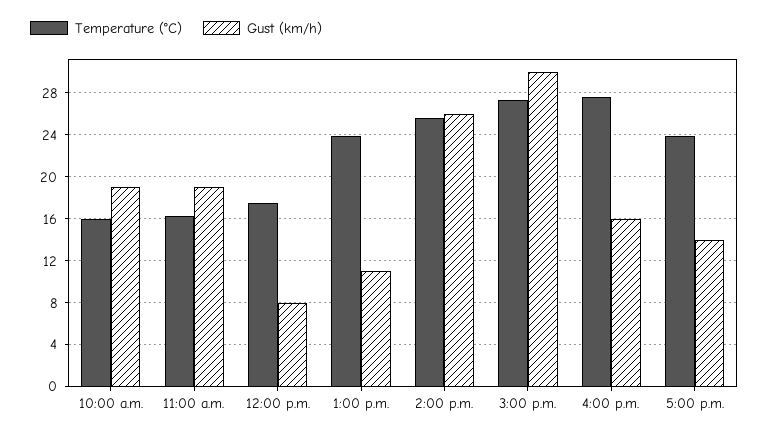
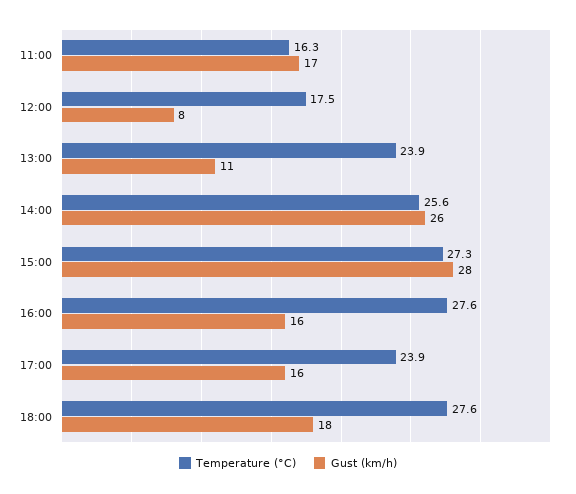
Temperature (°C), 10:00 a.m.: 16 -> none
Gust (km/h), 10:00 a.m.: 19 -> none
Gust (km/h), 11:00 a.m.: 19 -> 17
Gust (km/h), 3:00 p.m.: 30 -> 28
Gust (km/h), 5:00 p.m.: 14 -> 16
Temperature (°C), 18:00: none -> 27.6
Gust (km/h), 18:00: none -> 18

